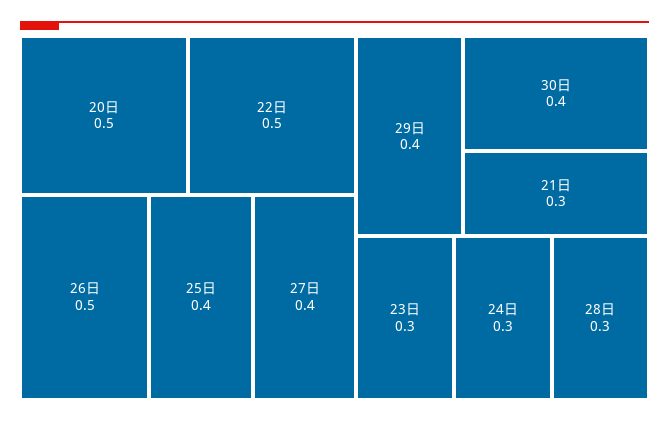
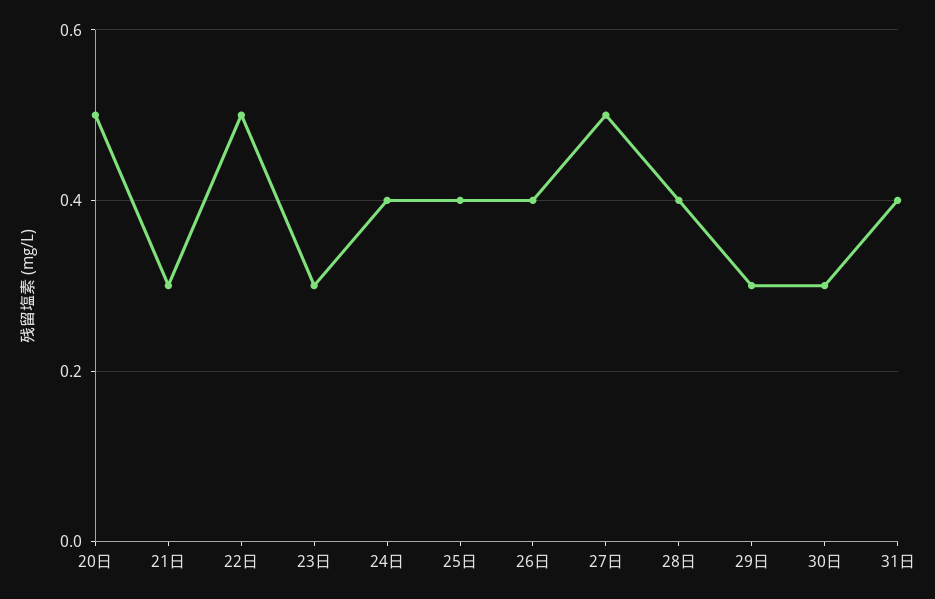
26日: 0.5 -> 0.4
27日: 0.4 -> 0.5
29日: 0.4 -> 0.3
30日: 0.4 -> 0.3
24日: 0.3 -> 0.4
28日: 0.3 -> 0.4
31日: none -> 0.4

